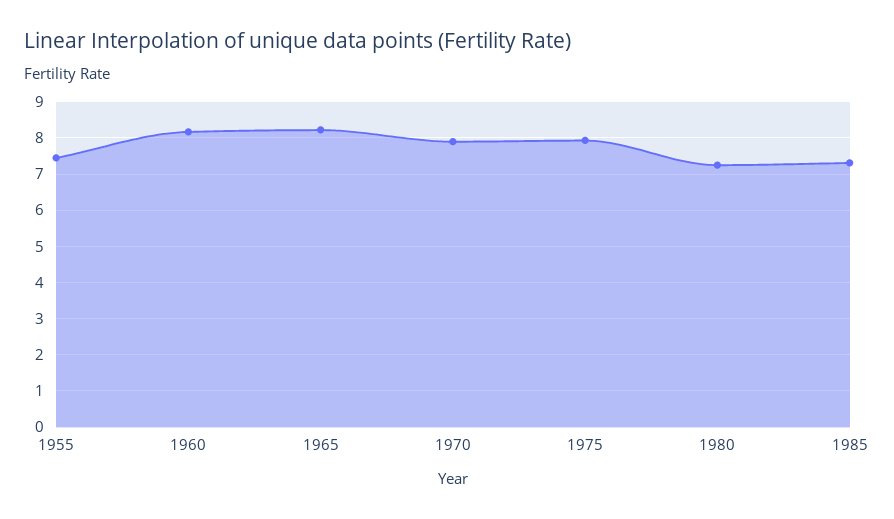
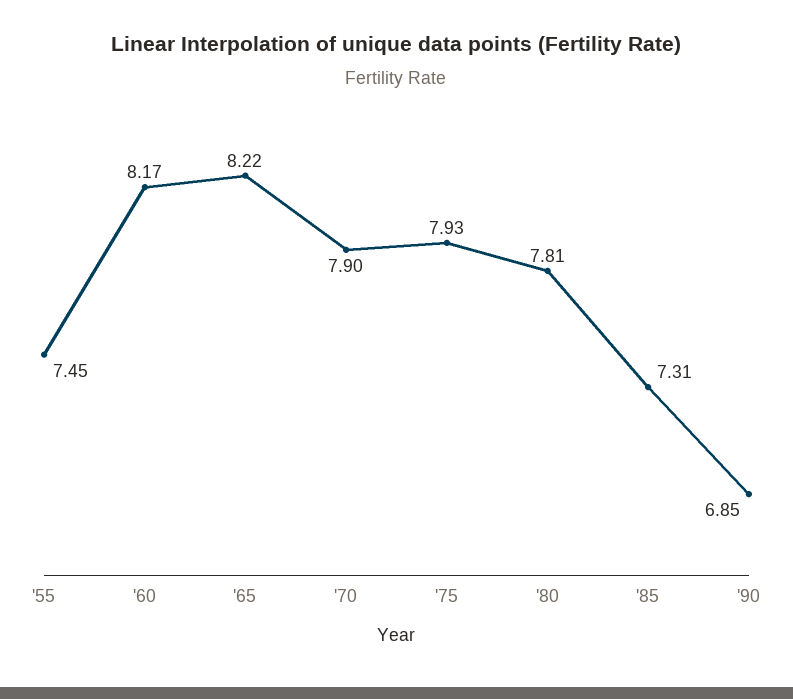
1980: 7.2 -> 7.81
'90: none -> 6.85

